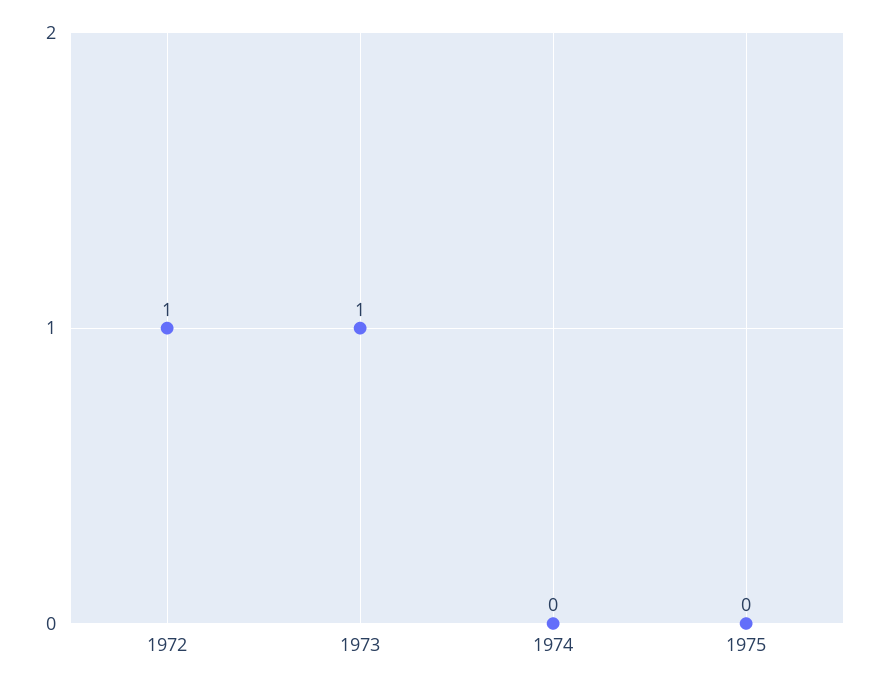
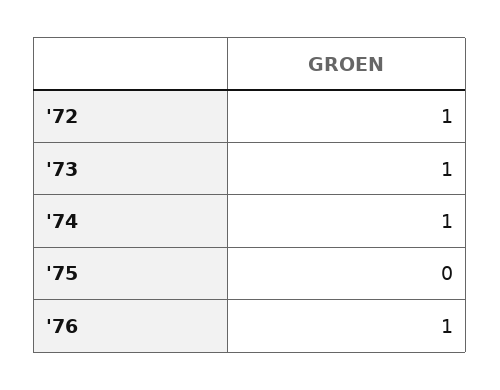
1974: 0 -> 1
'76: none -> 1

